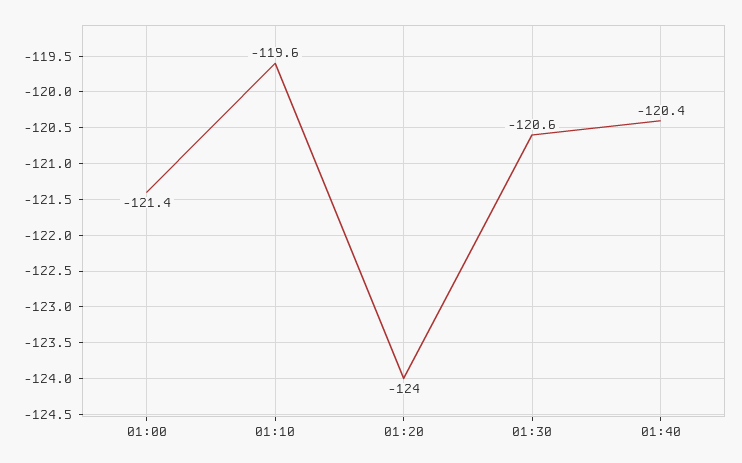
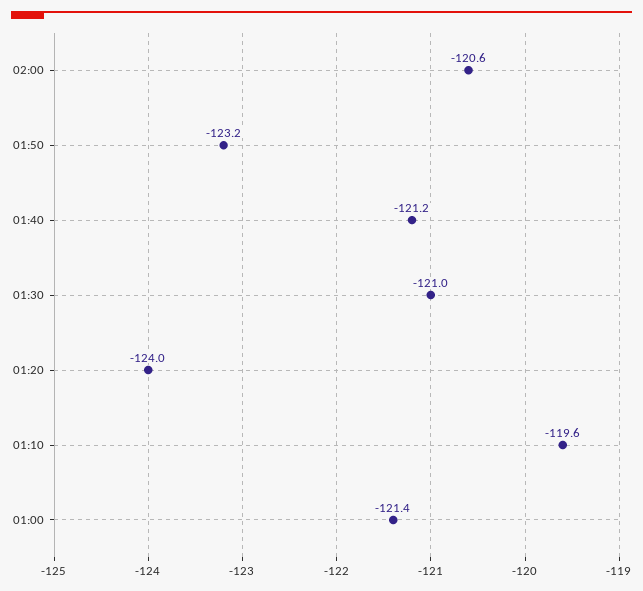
01:30: -120.6 -> -121
01:40: -120.4 -> -121.2
02:00: none -> -120.6
01:50: none -> -123.2

